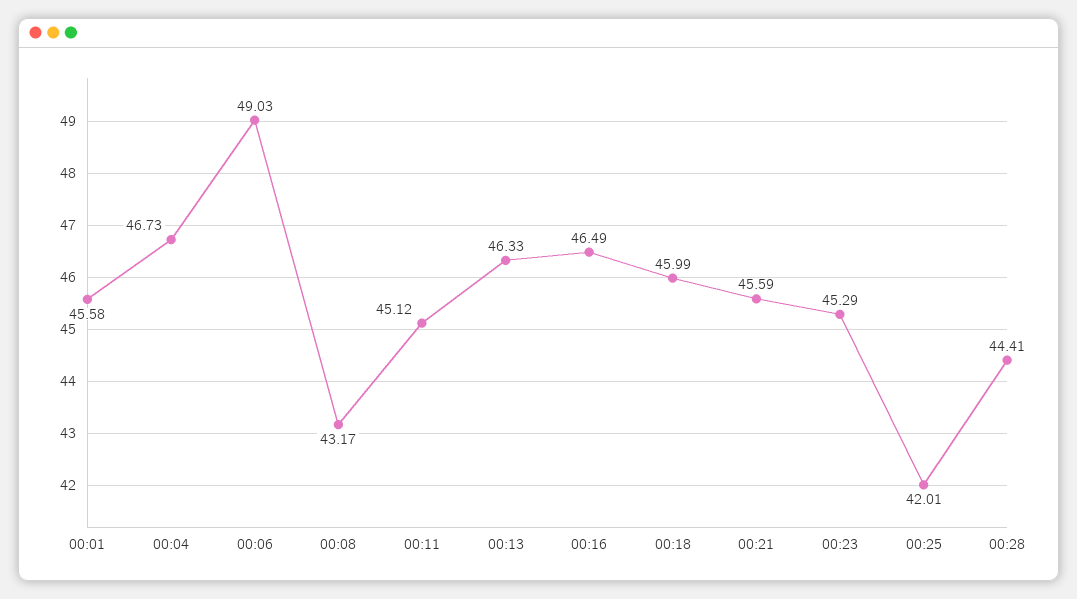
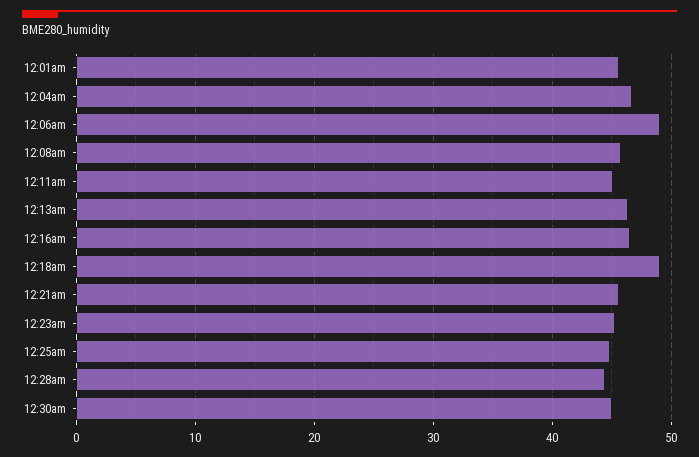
00:08: 43.17 -> 46
00:18: 45.99 -> 49
00:25: 42.01 -> 45
12:30am: none -> 45

